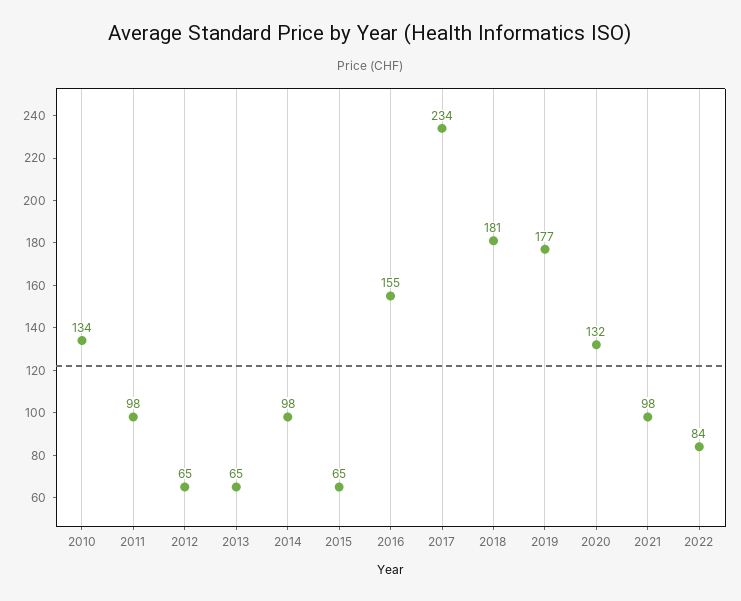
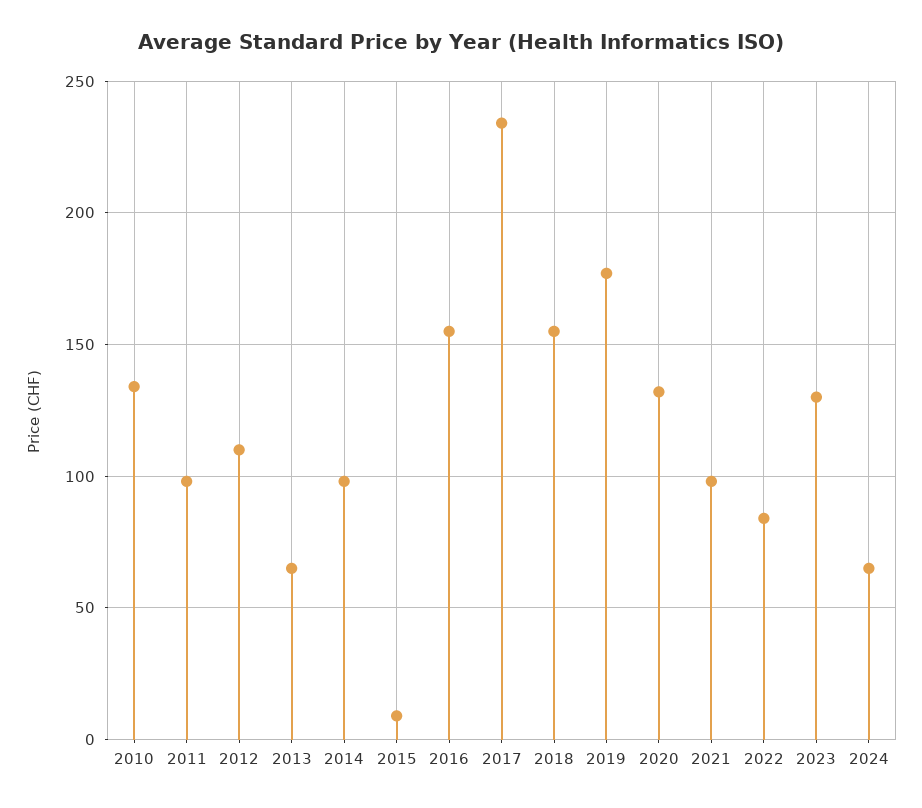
2012: 65 -> 110
2015: 65 -> 10
2018: 181 -> 155
2023: none -> 130
2024: none -> 65

